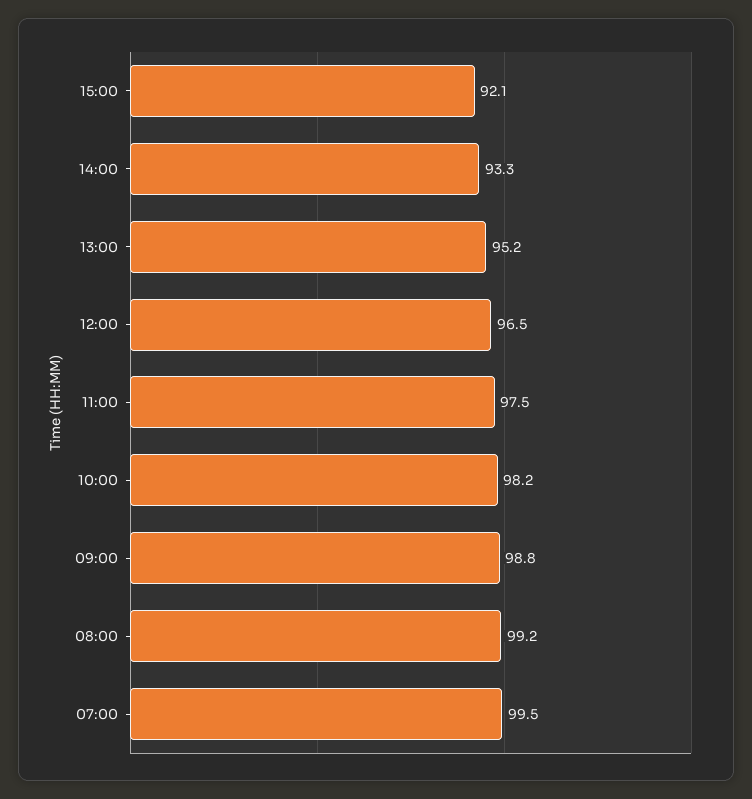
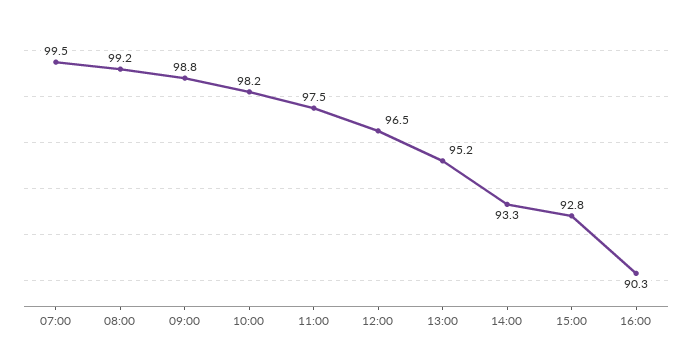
15:00: 92.1 -> 92.8
16:00: none -> 90.3

